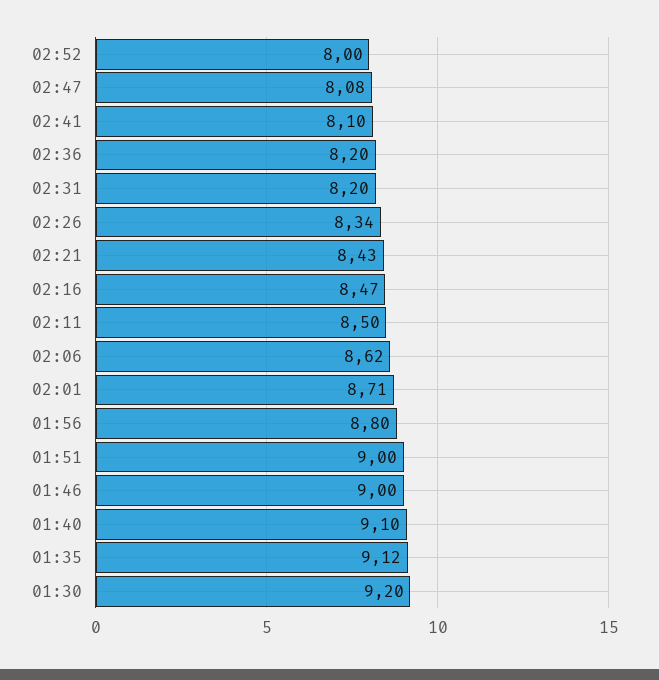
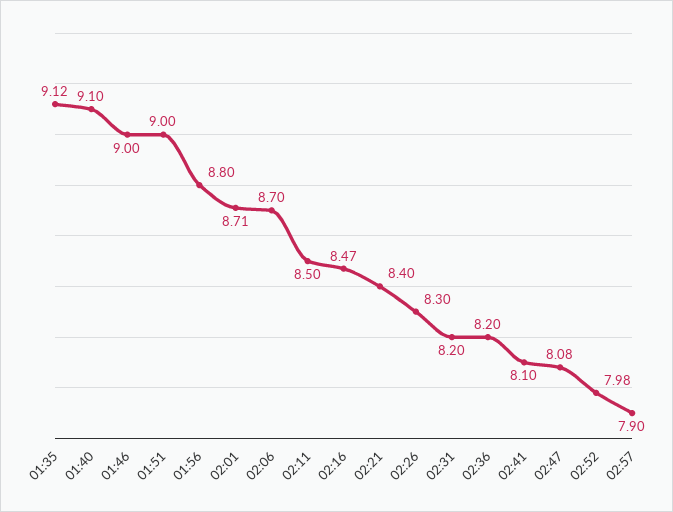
02:52: 8 -> 7.98
02:26: 8.34 -> 8.3
02:21: 8.43 -> 8.4
02:06: 8.62 -> 8.7
01:30: 9.2 -> none
02:57: none -> 7.9

